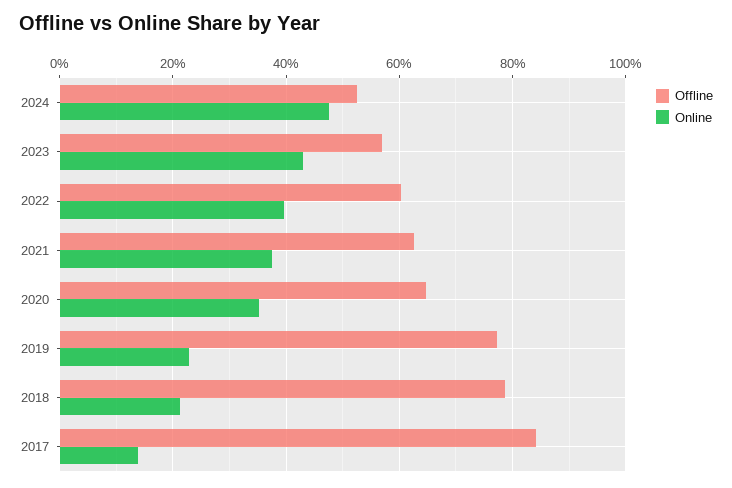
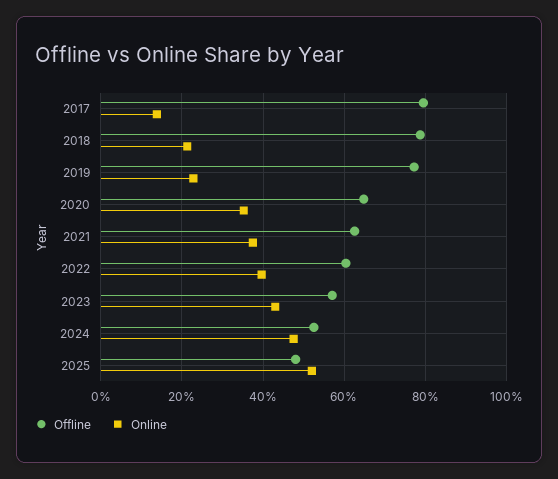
Offline, 2017: 84 -> 80
Offline, 2025: none -> 48
Online, 2025: none -> 52

